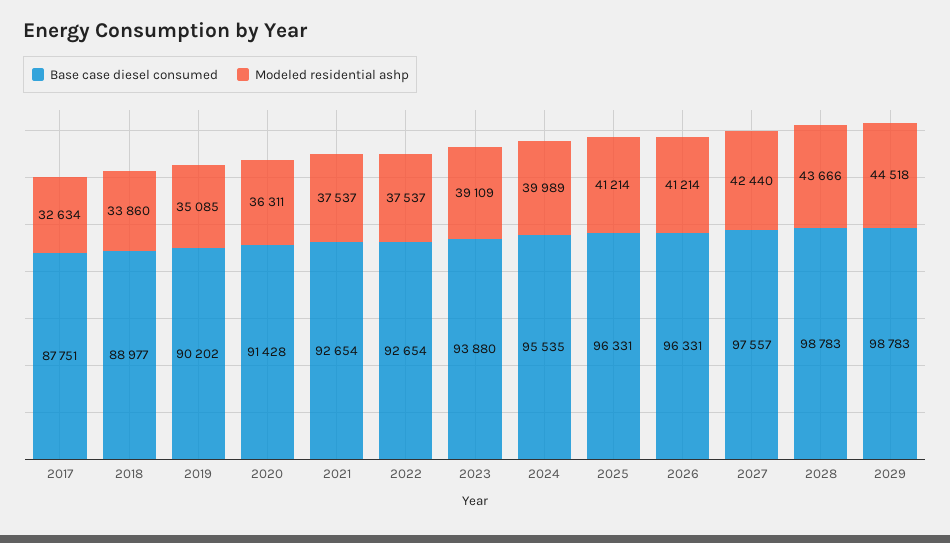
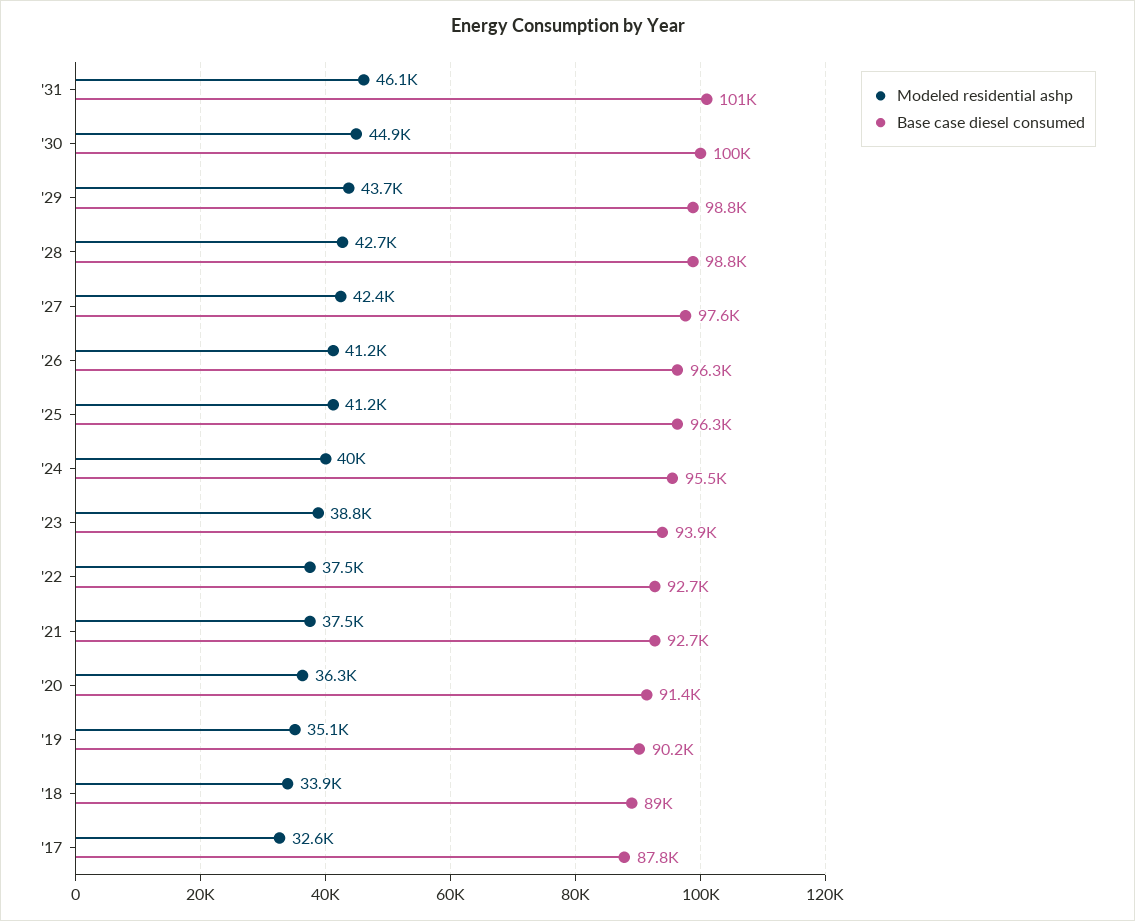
Modeled residential ashp, 2023: 39109 -> 38800
Modeled residential ashp, 2028: 43666 -> 42700
Modeled residential ashp, 2029: 44518 -> 43700
Modeled residential ashp, '31: none -> 46100
Base case diesel consumed, '31: none -> 101000
Modeled residential ashp, '30: none -> 44900
Base case diesel consumed, '30: none -> 100000

